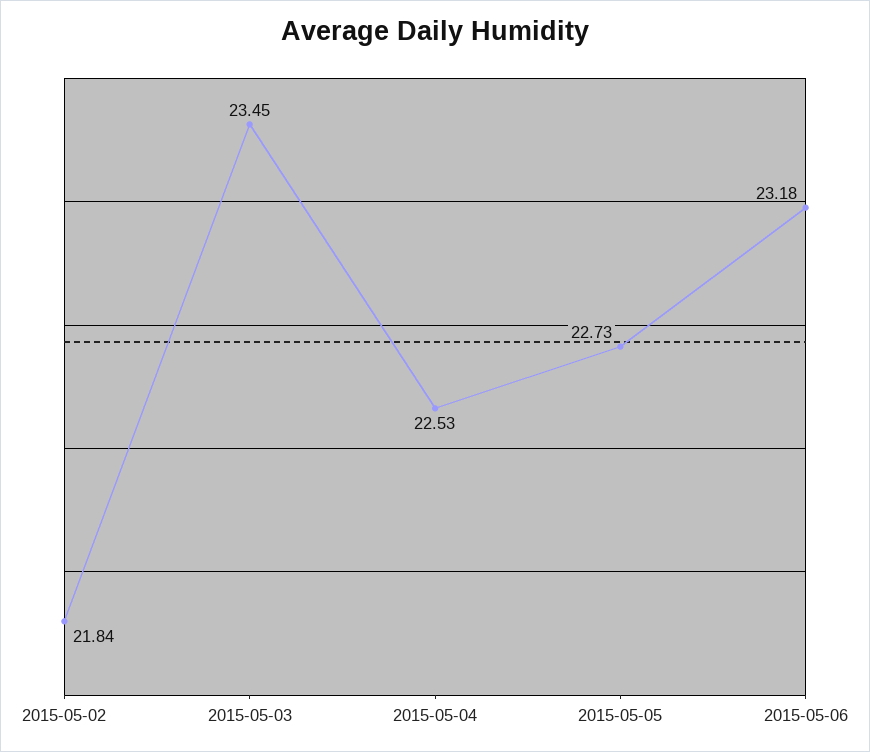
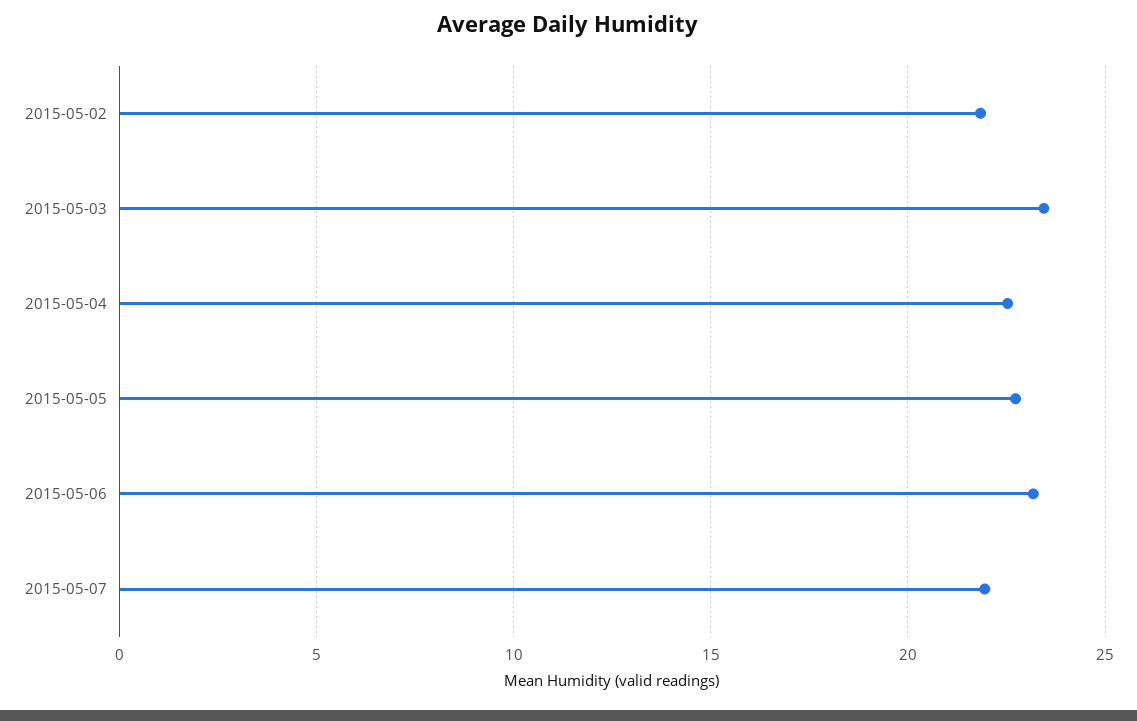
2015-05-07: none -> 22

